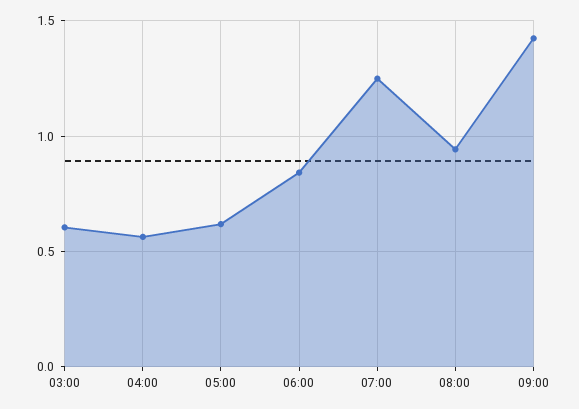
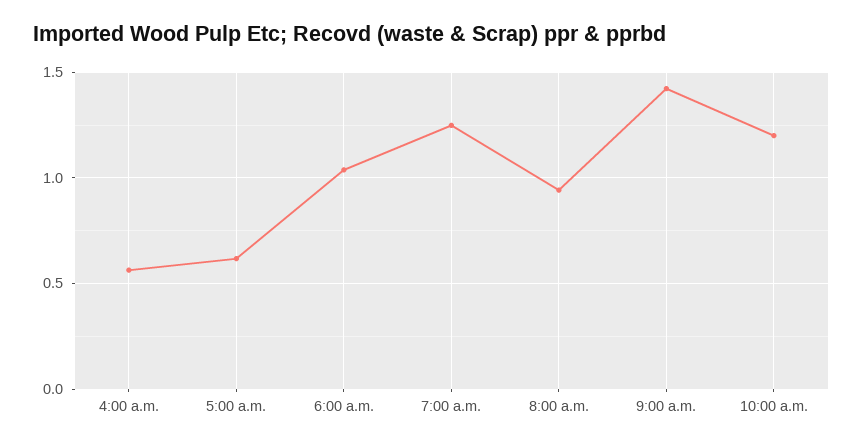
03:00: 0.6 -> none
06:00: 0.85 -> 1.05
10:00 a.m.: none -> 1.2

